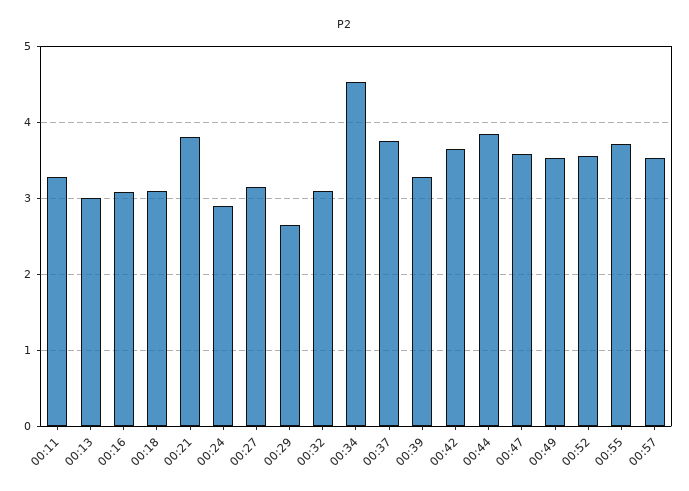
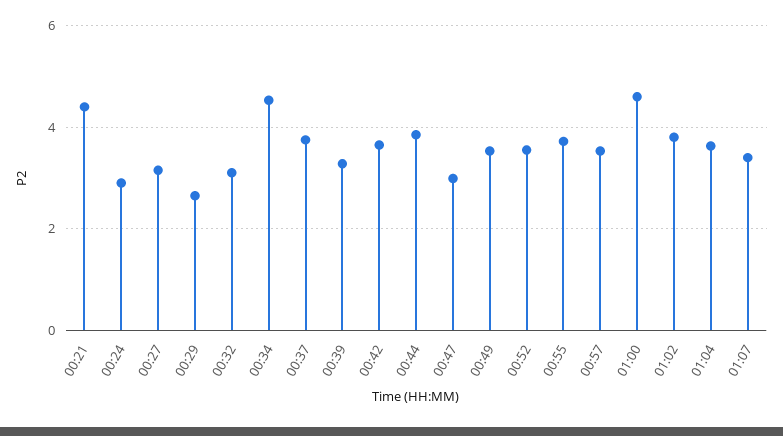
00:11: 3.3 -> none
00:13: 3 -> none
00:16: 3.1 -> none
00:18: 3.1 -> none
00:21: 3.8 -> 4.4
00:47: 3.6 -> 3
01:00: none -> 4.6
01:02: none -> 3.8
01:04: none -> 3.6
01:07: none -> 3.4

